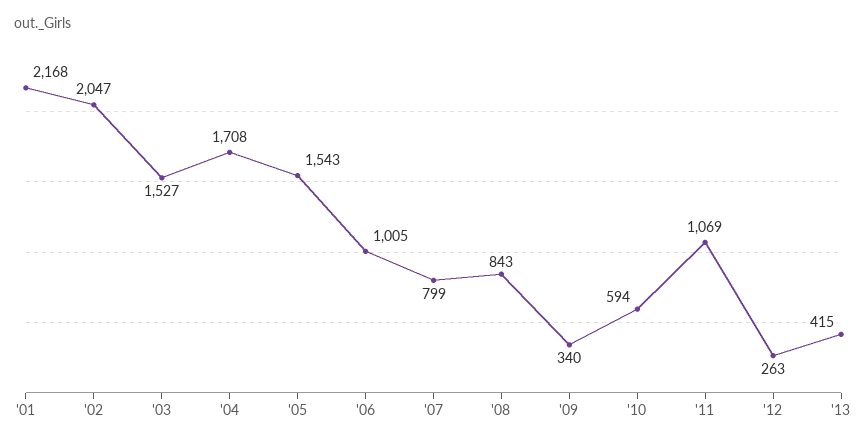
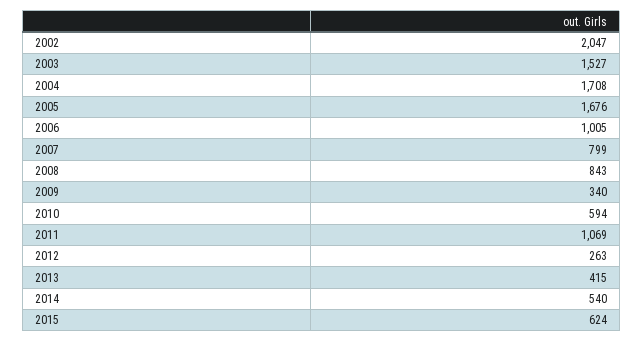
'01: 2168 -> none
'05: 1543 -> 1676
2014: none -> 540
2015: none -> 624

